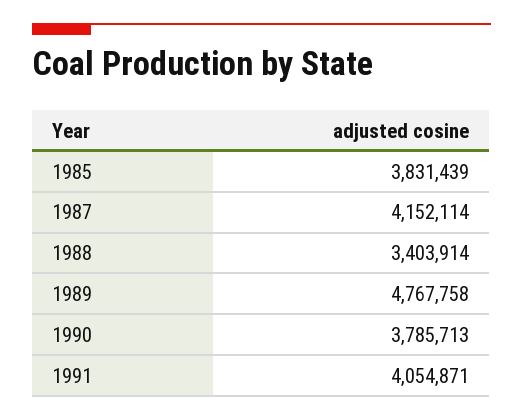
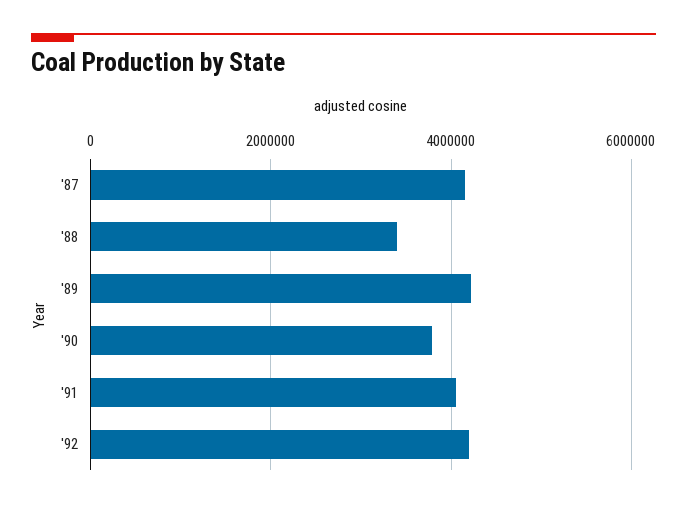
1985: 3831439 -> none
1989: 4767758 -> 4200000
'92: none -> 4200000

